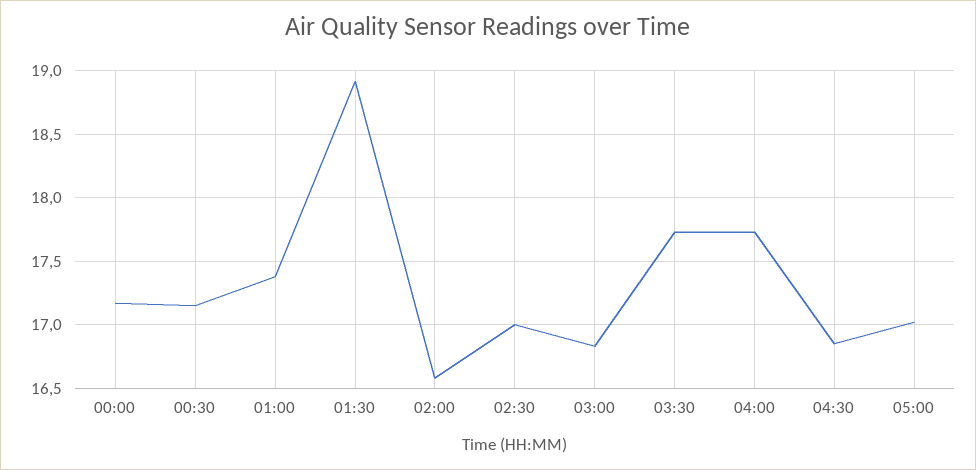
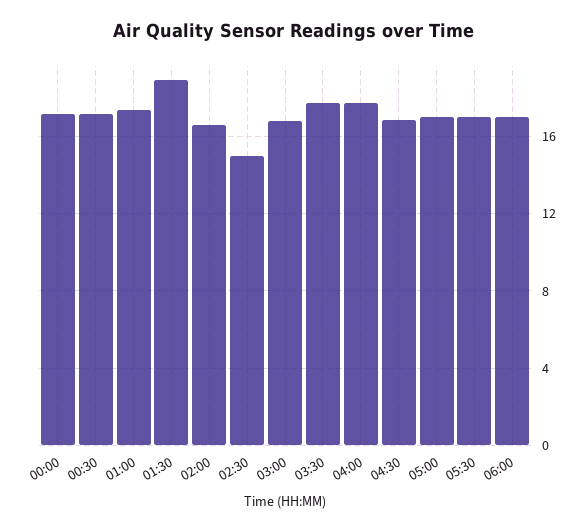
02:30: 17 -> 15
05:30: none -> 17
06:00: none -> 17

